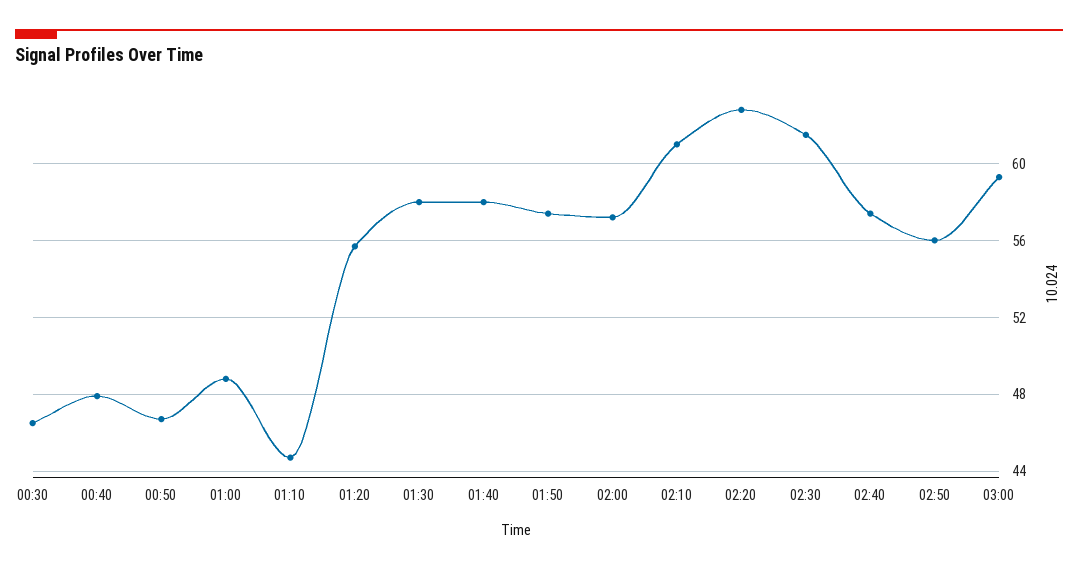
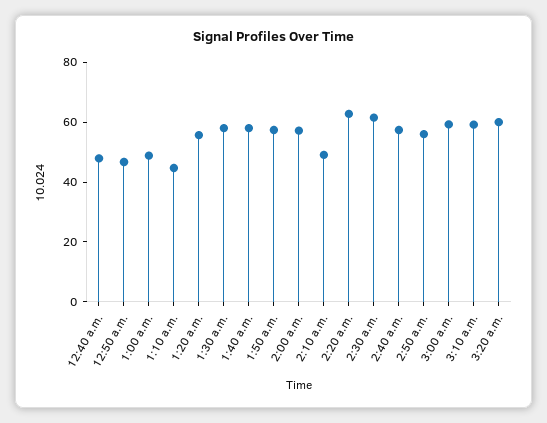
00:30: 46.5 -> none
02:10: 61 -> 50
3:10 a.m.: none -> 60
3:20 a.m.: none -> 60

